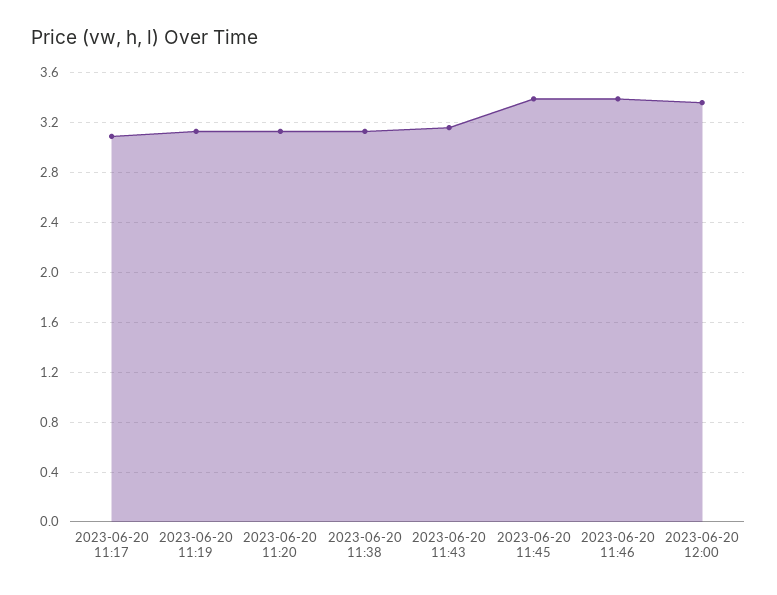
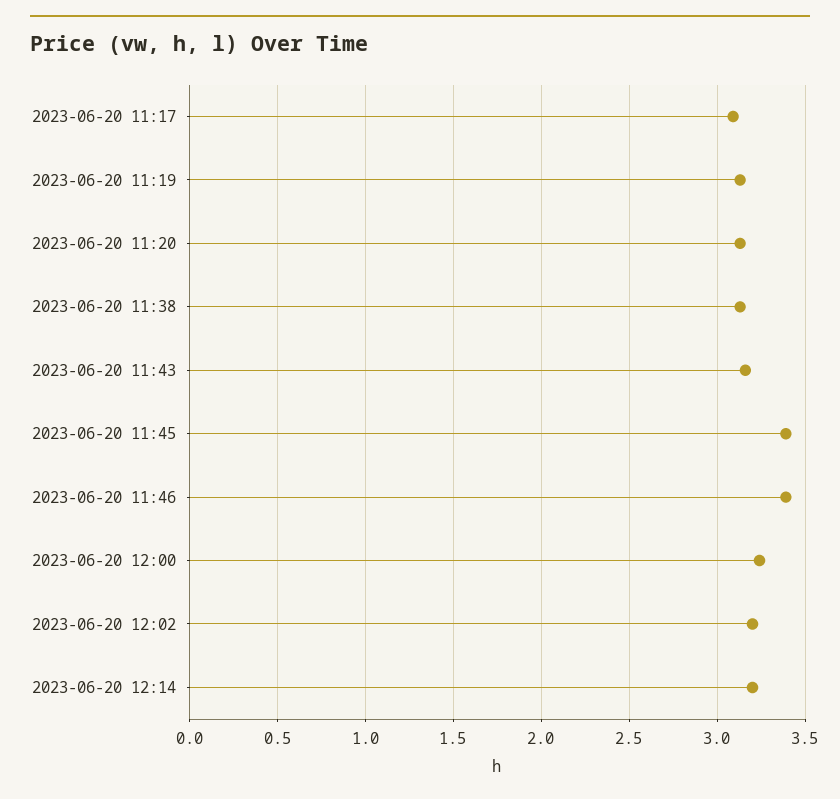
2023-06-20 12:00: 3.35 -> 3.25
2023-06-20 12:02: none -> 3.2
2023-06-20 12:14: none -> 3.2

